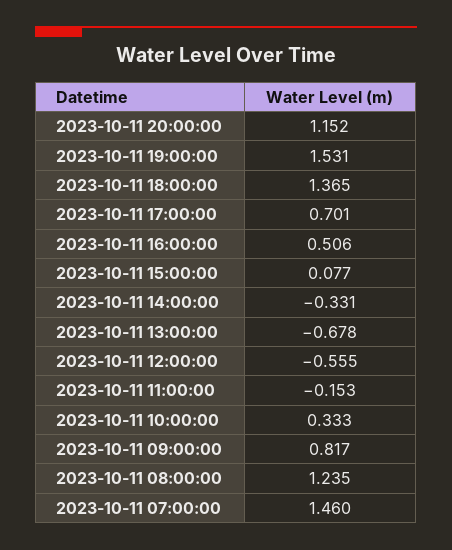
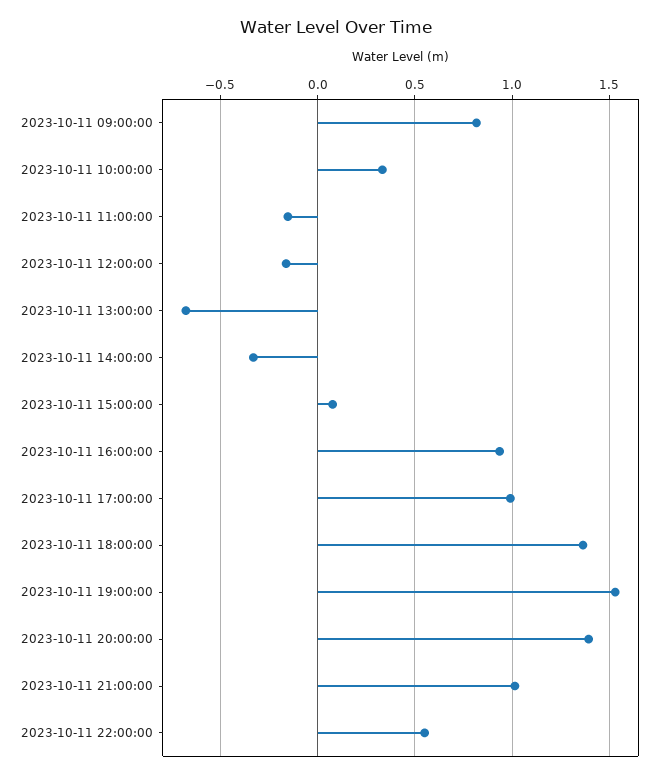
2023-10-11 20:00:00: 1.152 -> 1.4
2023-10-11 17:00:00: 0.701 -> 1
2023-10-11 16:00:00: 0.506 -> 0.95
2023-10-11 12:00:00: -0.555 -> -0.15
2023-10-11 08:00:00: 1.235 -> none
2023-10-11 07:00:00: 1.46 -> none
2023-10-11 21:00:00: none -> 1
2023-10-11 22:00:00: none -> 0.55

